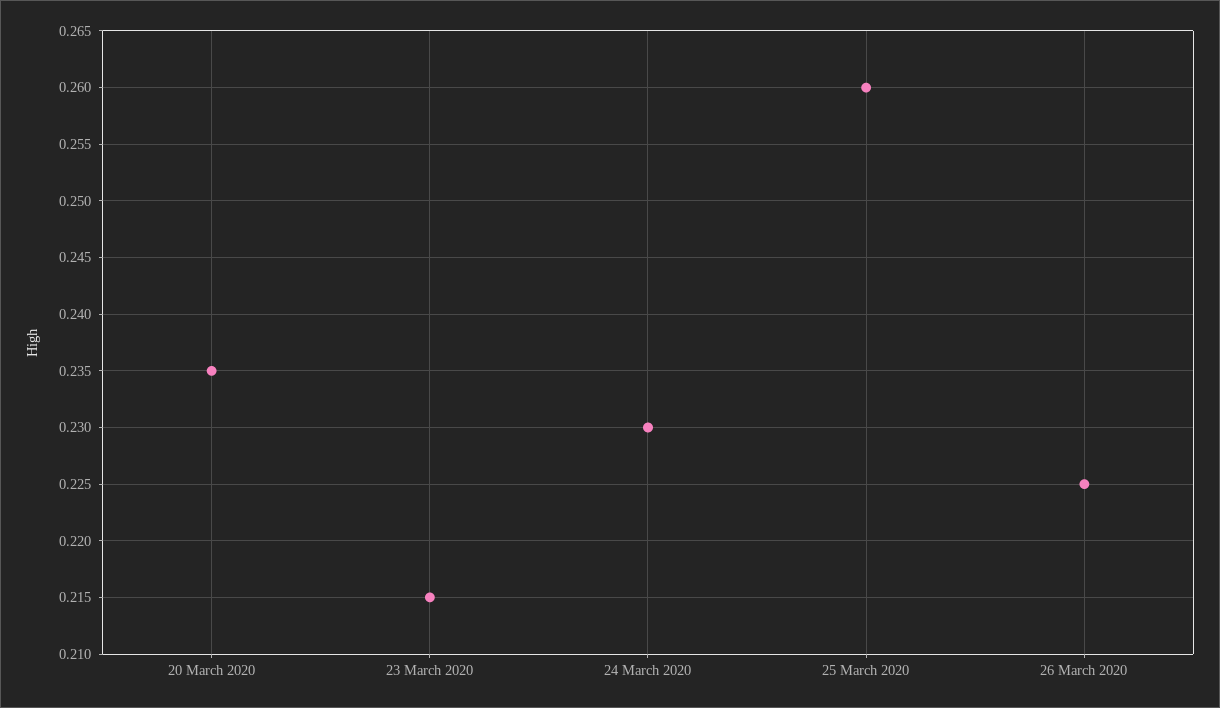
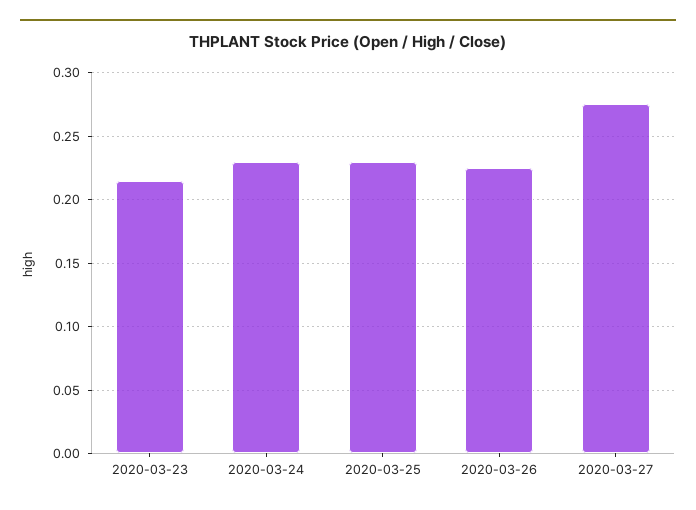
20 March 2020: 0.235 -> none
25 March 2020: 0.26 -> 0.23
2020-03-27: none -> 0.275

